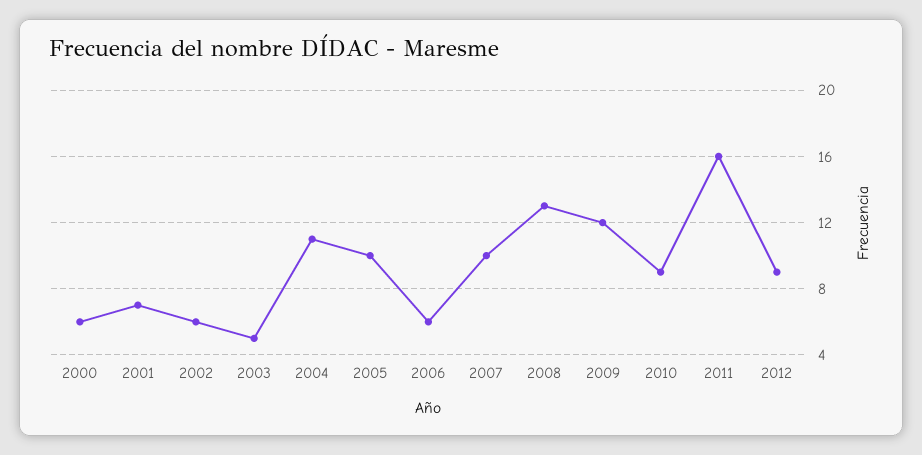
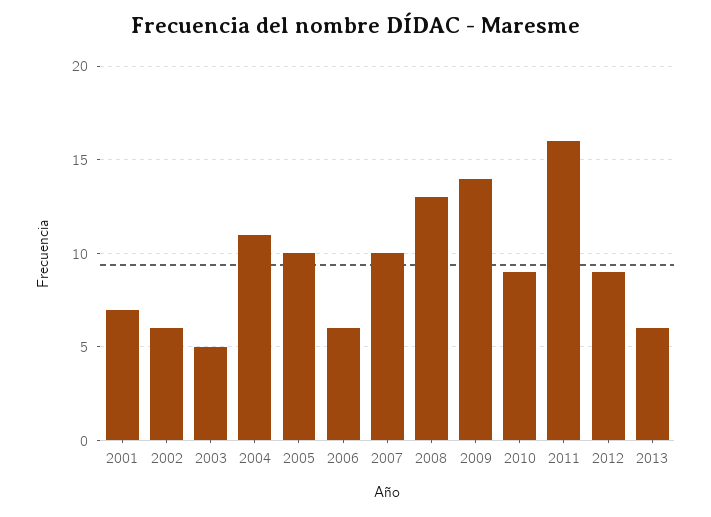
2000: 6 -> none
2009: 12 -> 14
2013: none -> 6

